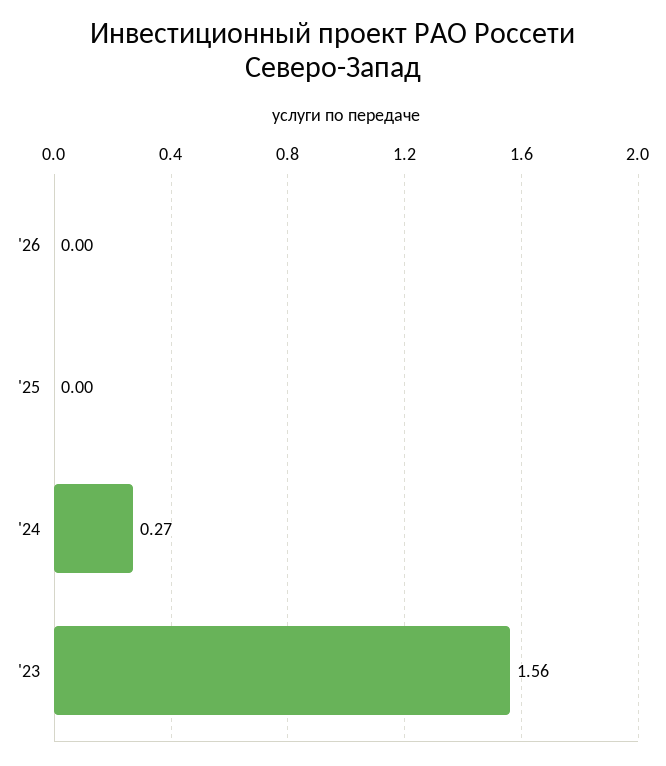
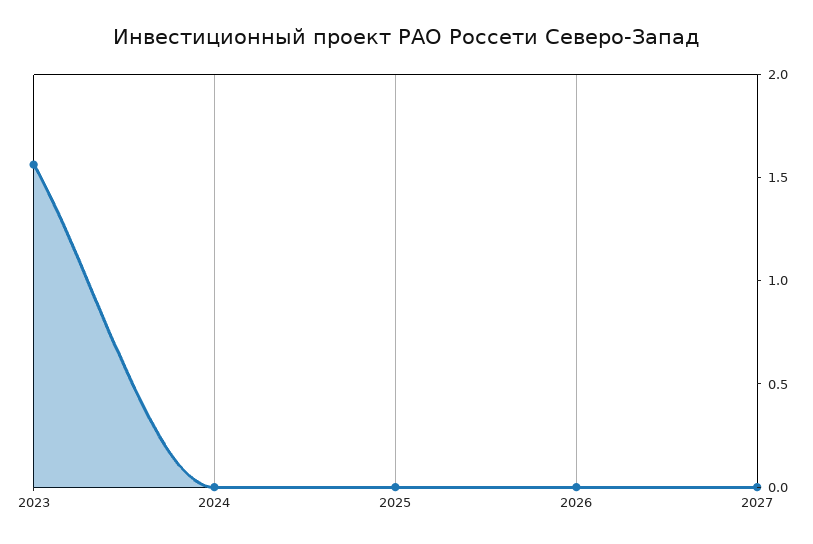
'24: 0.27 -> 0
2027: none -> 0

